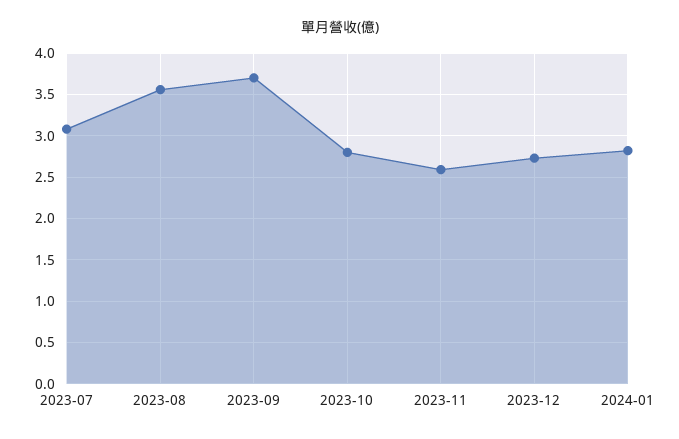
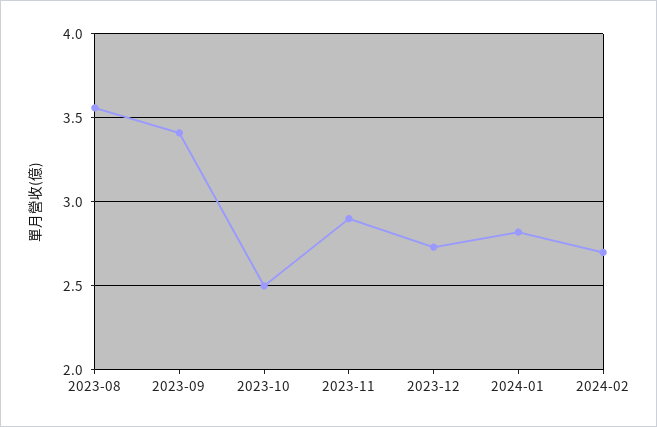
2023-07: 3.1 -> none
2023-09: 3.7 -> 3.4
2023-10: 2.8 -> 2.5
2023-11: 2.6 -> 2.9
2024-02: none -> 2.7

